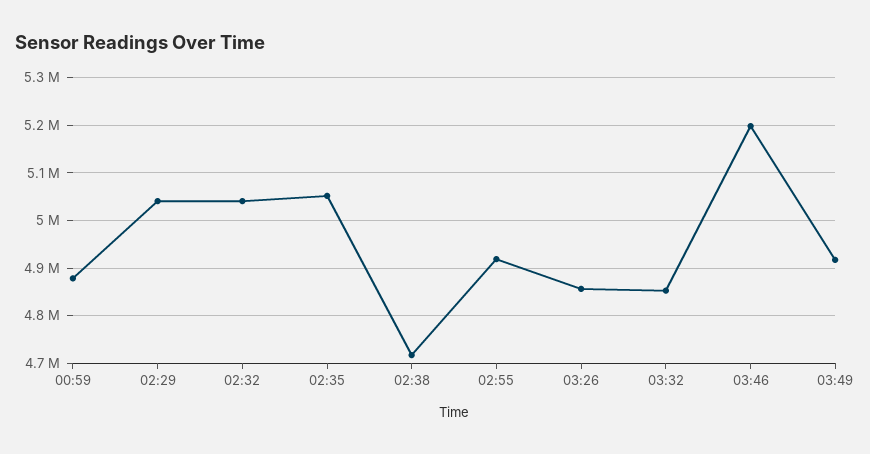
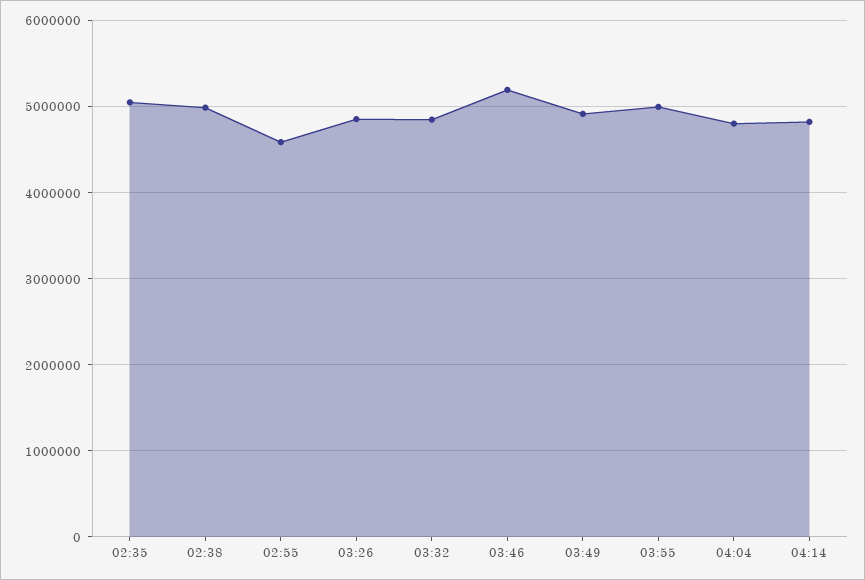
00:59: 4880000 -> none
02:29: 5040000 -> none
02:32: 5040000 -> none
02:38: 4720000 -> 5000000
02:55: 4920000 -> 4600000
03:55: none -> 5000000
04:04: none -> 4800000
04:14: none -> 4800000

